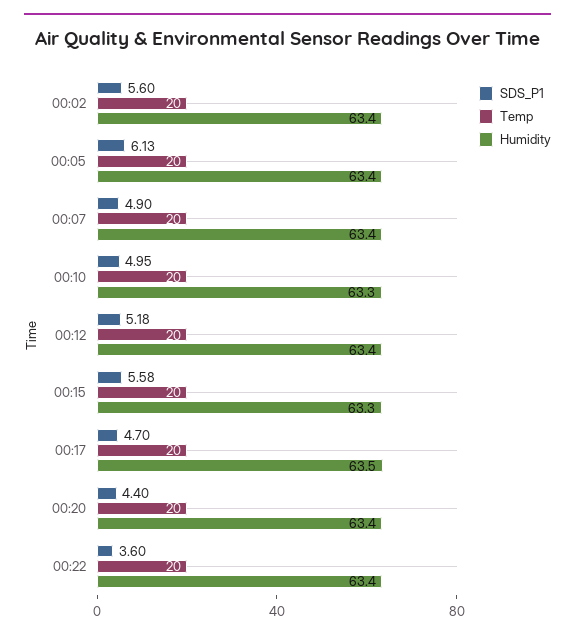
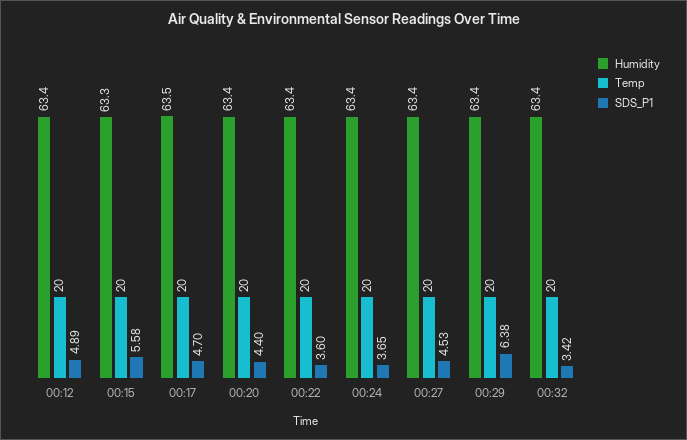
SDS_P1, 00:02: 5.6 -> none
Temp, 00:02: 20 -> none
Humidity, 00:02: 63.4 -> none
SDS_P1, 00:05: 6.13 -> none
Temp, 00:05: 20 -> none
Humidity, 00:05: 63.4 -> none
SDS_P1, 00:07: 4.9 -> none
Temp, 00:07: 20 -> none
Humidity, 00:07: 63.4 -> none
SDS_P1, 00:10: 4.95 -> none
Temp, 00:10: 20 -> none
Humidity, 00:10: 63.3 -> none
SDS_P1, 00:12: 5.18 -> 4.89
Humidity, 00:24: none -> 63.4
Temp, 00:24: none -> 20
SDS_P1, 00:24: none -> 3.65
Humidity, 00:27: none -> 63.4
Temp, 00:27: none -> 20
SDS_P1, 00:27: none -> 4.53
Humidity, 00:29: none -> 63.4
Temp, 00:29: none -> 20
SDS_P1, 00:29: none -> 6.38
Humidity, 00:32: none -> 63.4
Temp, 00:32: none -> 20
SDS_P1, 00:32: none -> 3.42

